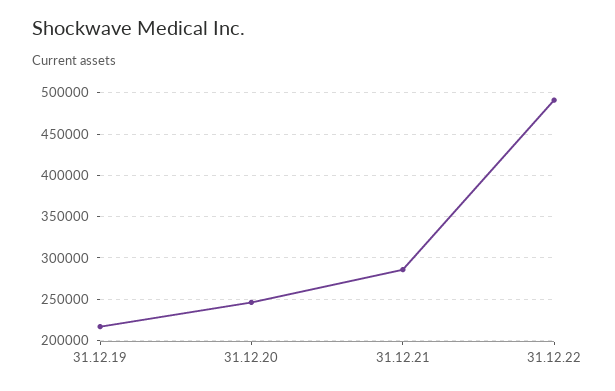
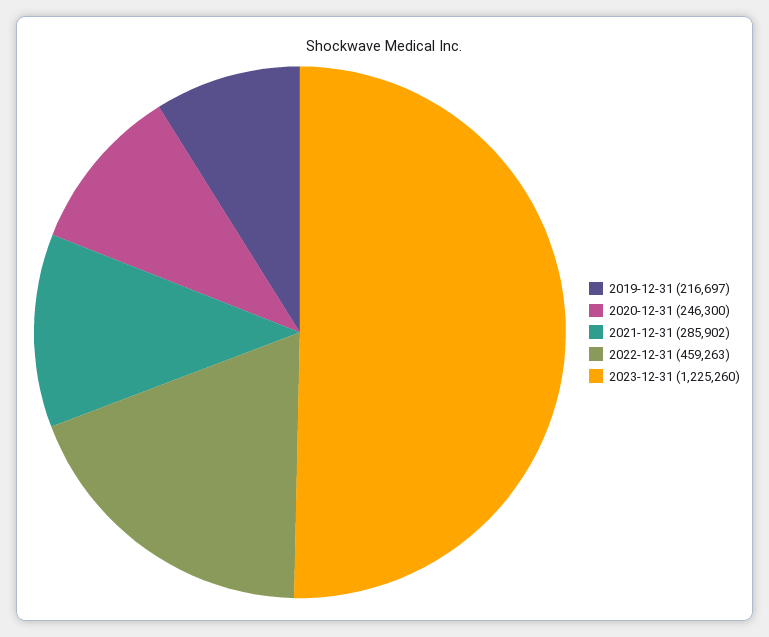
31.12.22: 490000 -> 459263
2023-12-31: none -> 1225260

